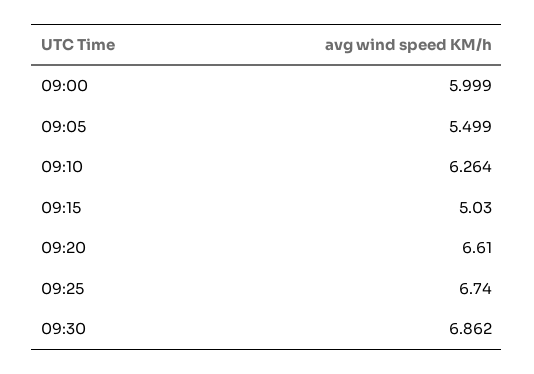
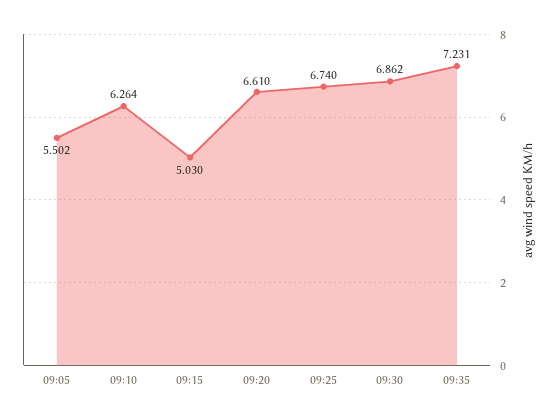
09:00: 5.999 -> none
09:05: 5.499 -> 5.502
09:35: none -> 7.231

